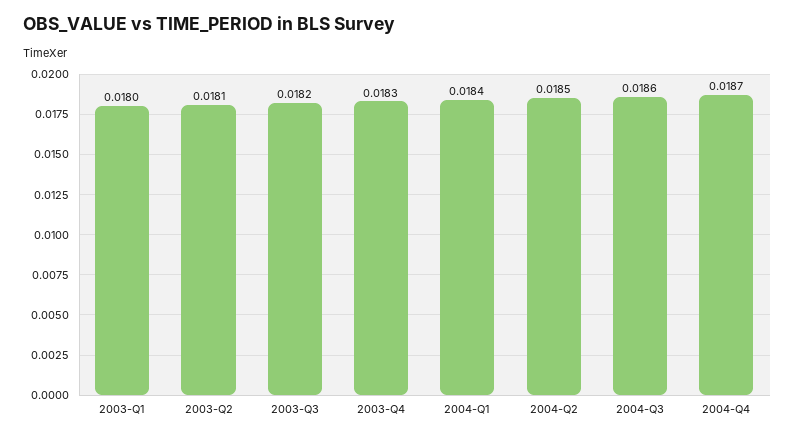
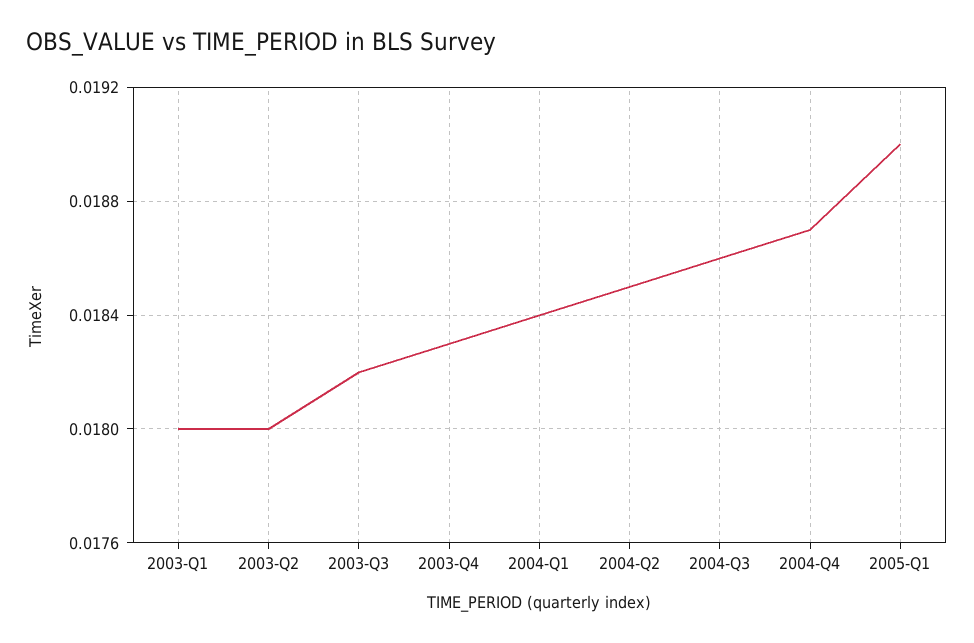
2003-Q2: 0.0181 -> 0.018
2005-Q1: none -> 0.019

